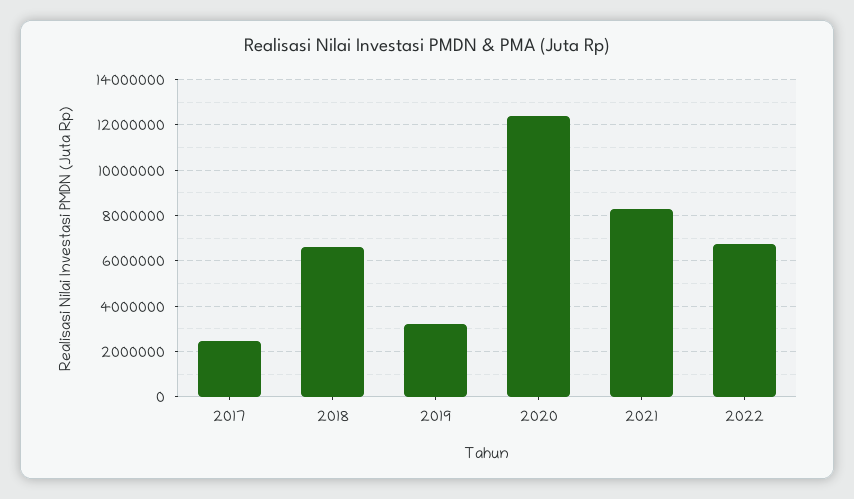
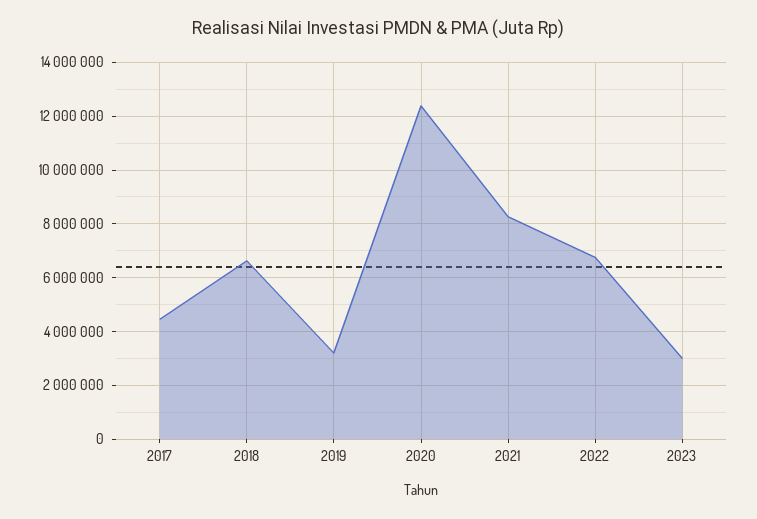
2017: 2500000 -> 4500000
2023: none -> 3000000

